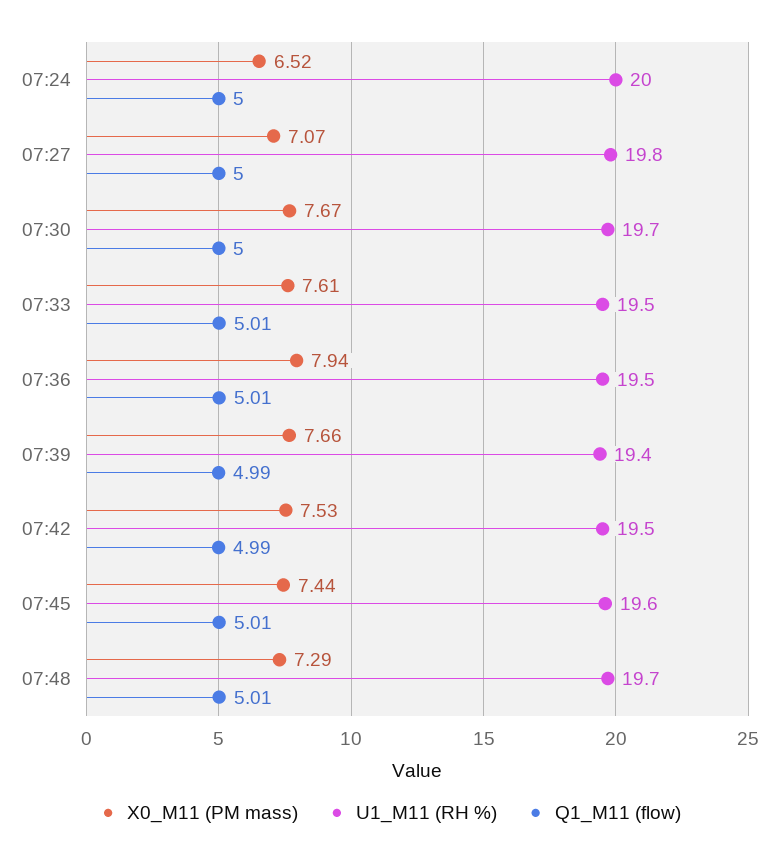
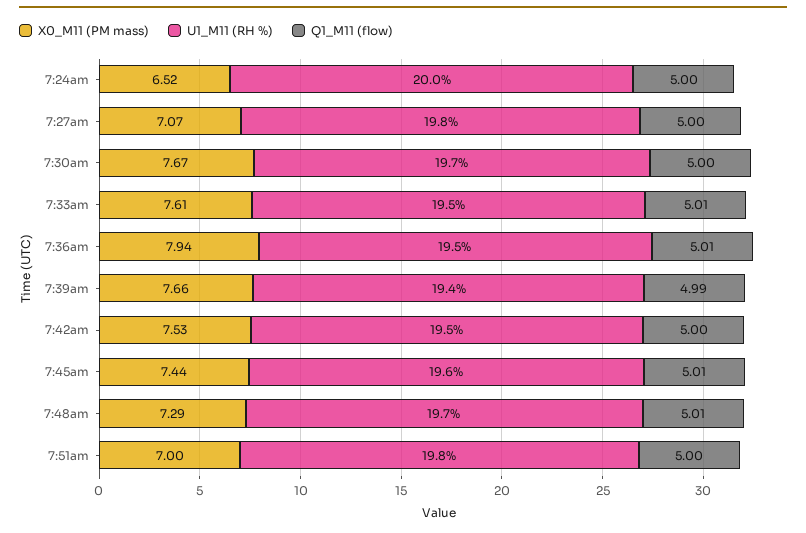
Q1_M11 (flow), 07:42: 4.99 -> 5
X0_M11 (PM mass), 7:51am: none -> 7
U1_M11 (RH %), 7:51am: none -> 19.8
Q1_M11 (flow), 7:51am: none -> 5

